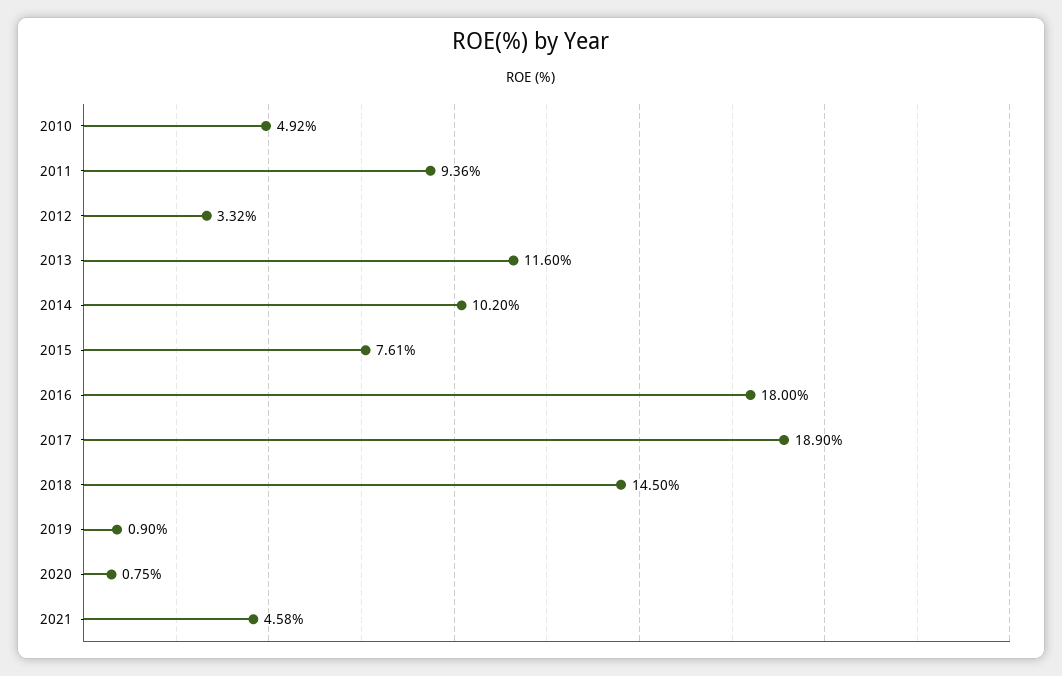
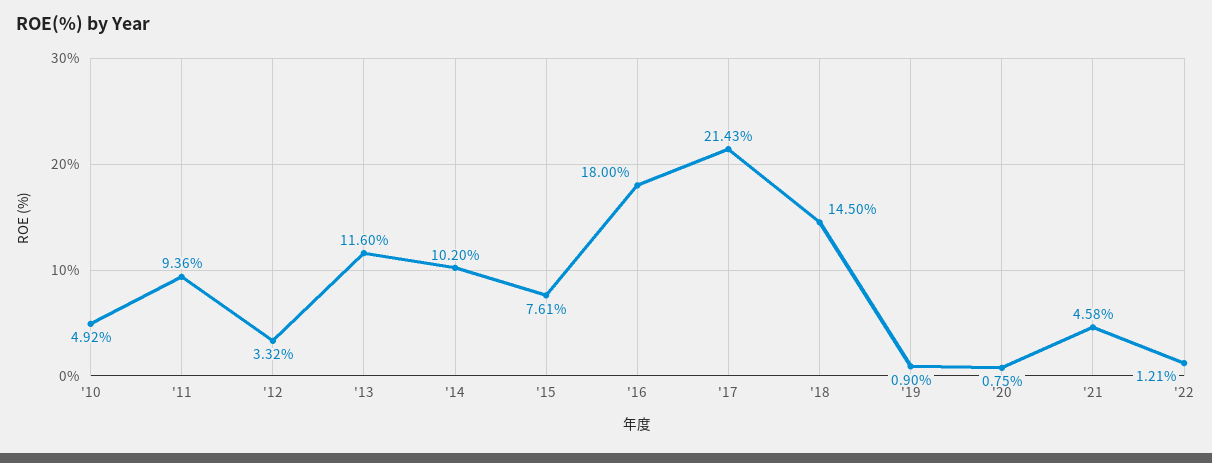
2017: 18.9 -> 21.43
'22: none -> 1.21

